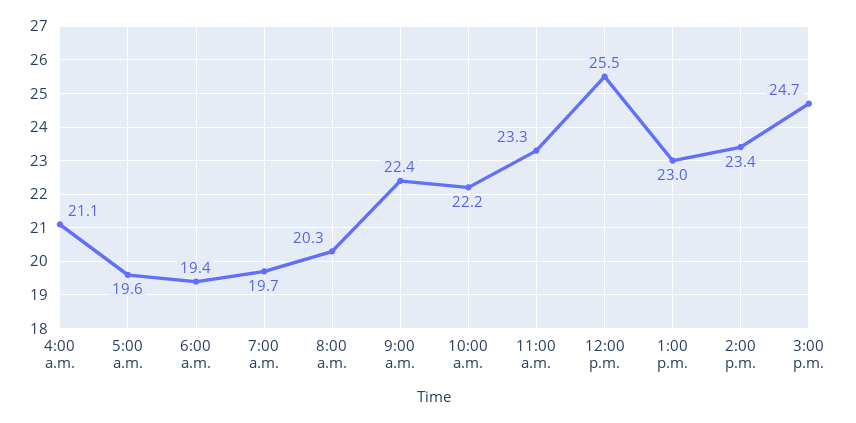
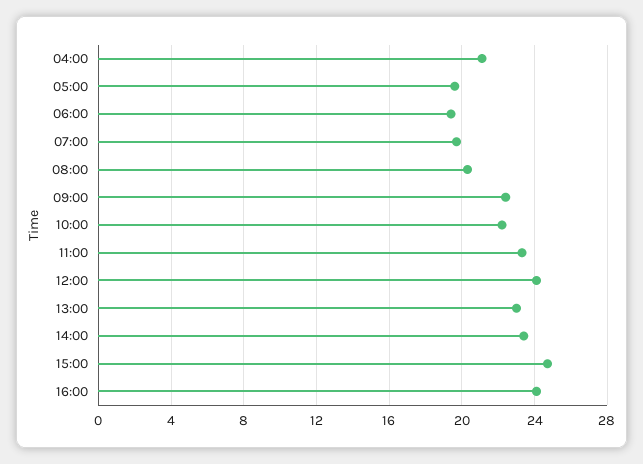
12:00 p.m.: 25.5 -> 24
16:00: none -> 24

